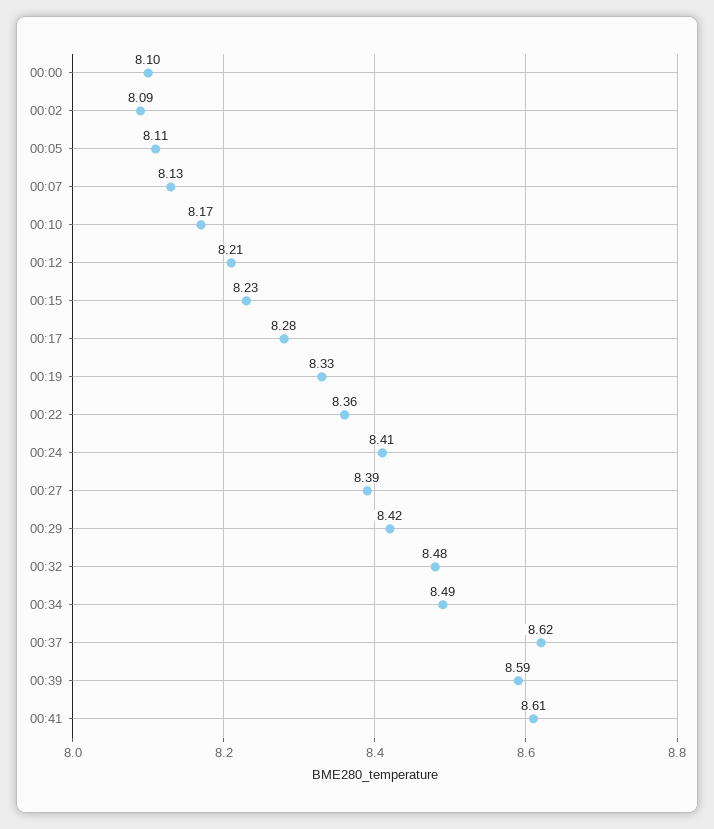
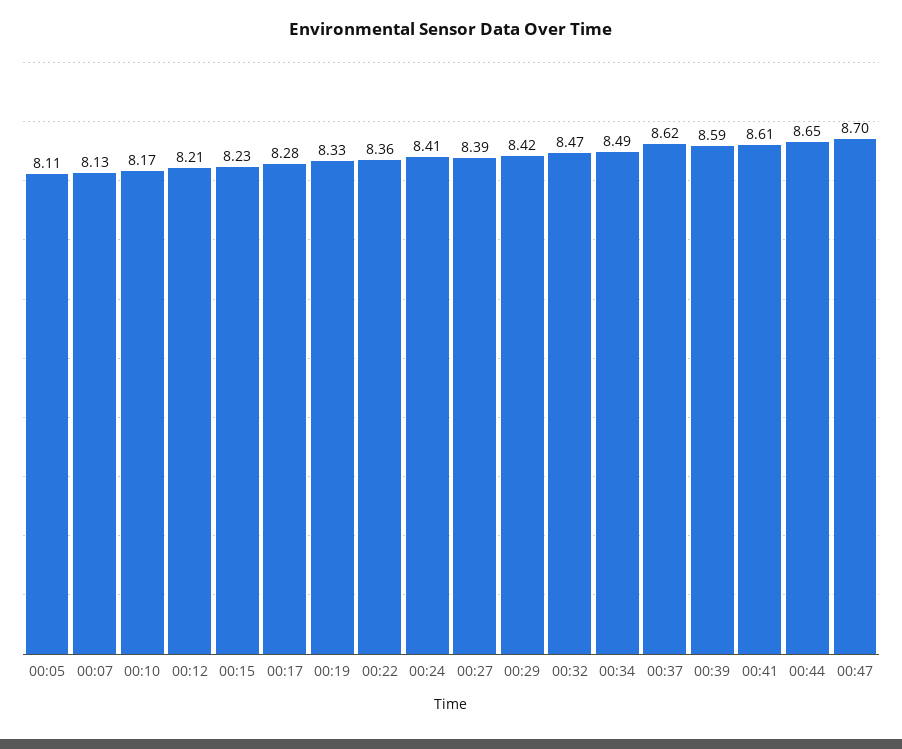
00:00: 8.1 -> none
00:02: 8.09 -> none
00:32: 8.48 -> 8.47
00:44: none -> 8.65
00:47: none -> 8.7

